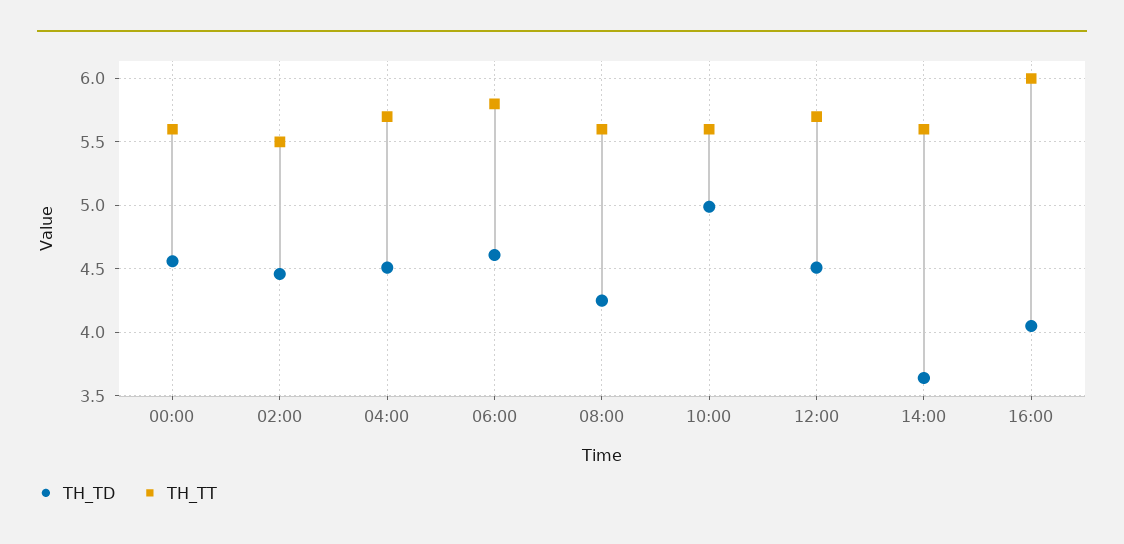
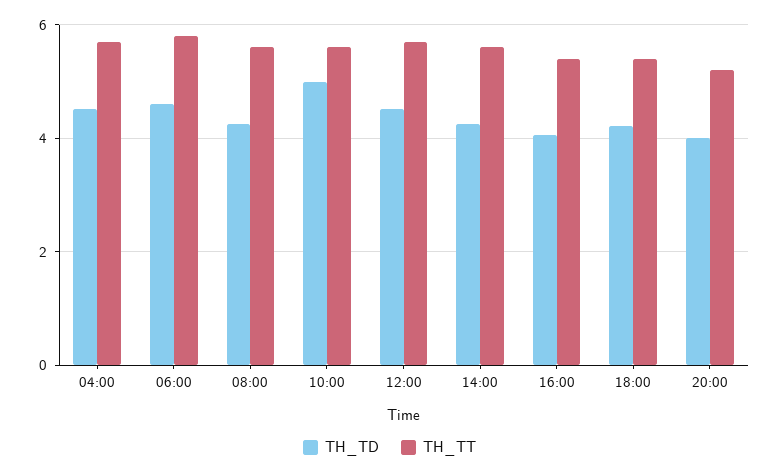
TH_TD, 00:00: 4.55 -> none
TH_TT, 00:00: 5.6 -> none
TH_TD, 02:00: 4.45 -> none
TH_TT, 02:00: 5.5 -> none
TH_TD, 14:00: 3.65 -> 4.2
TH_TT, 16:00: 6 -> 5.4
TH_TD, 18:00: none -> 4.2
TH_TT, 18:00: none -> 5.4
TH_TD, 20:00: none -> 4
TH_TT, 20:00: none -> 5.2

